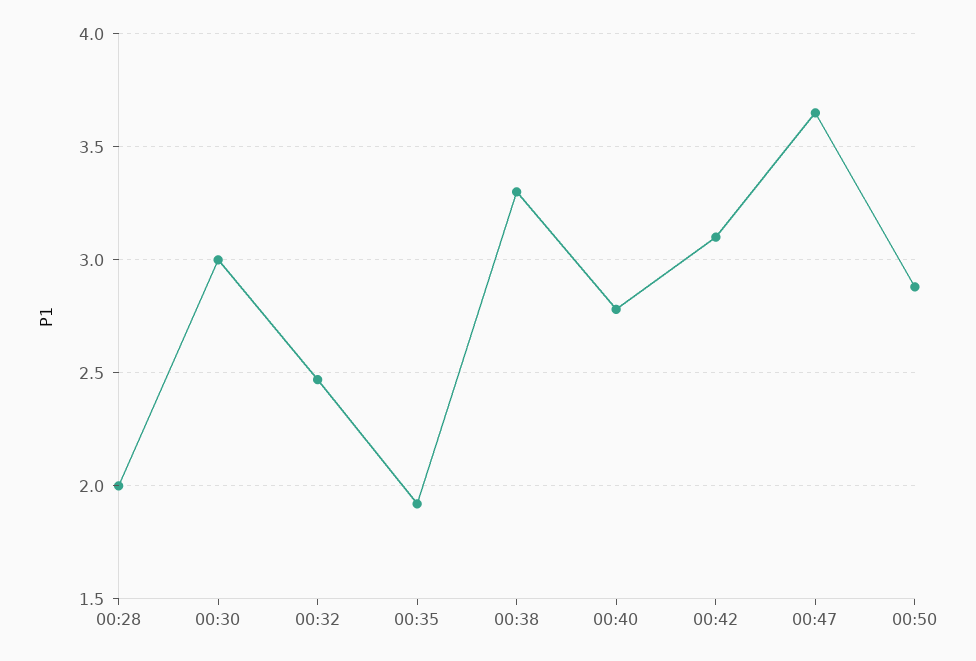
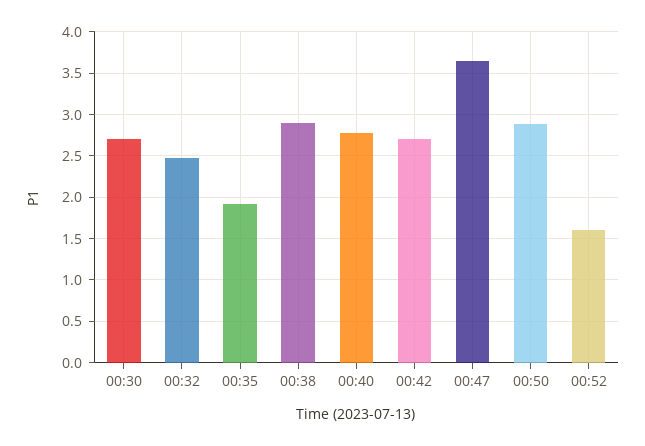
00:28: 2 -> none
00:30: 3 -> 2.7
00:38: 3.3 -> 2.9
00:42: 3.1 -> 2.7
00:52: none -> 1.6

